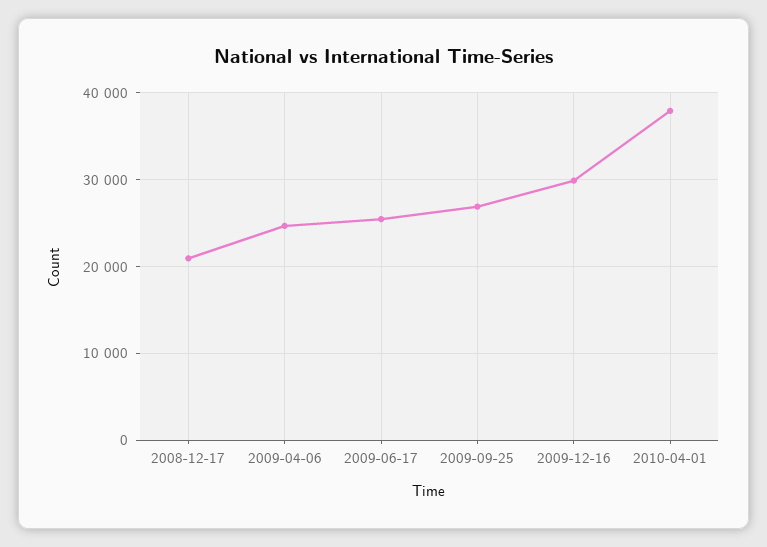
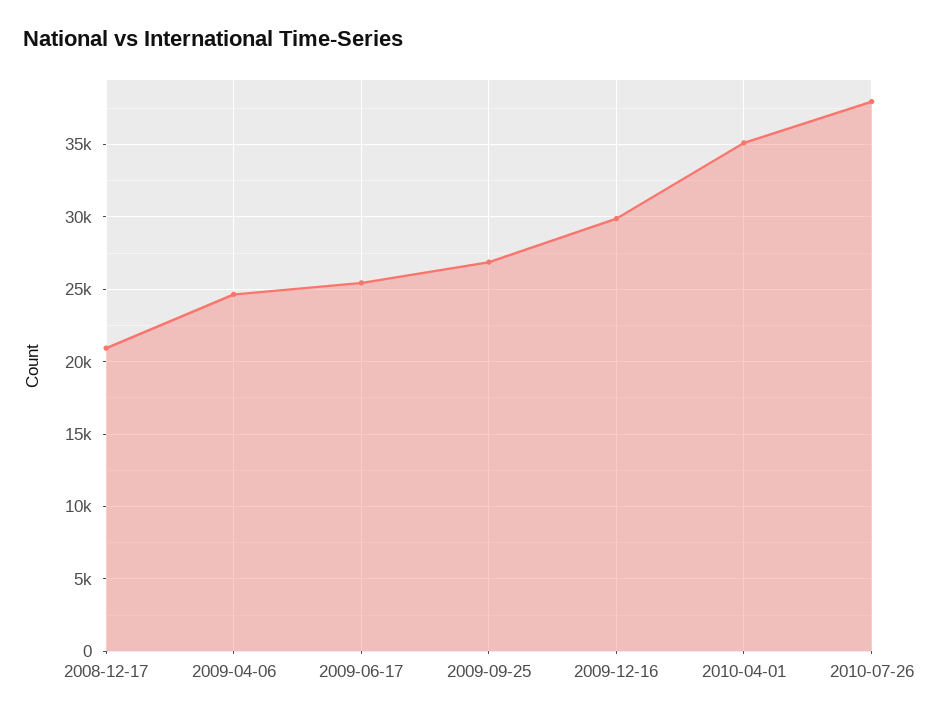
2010-04-01: 38000 -> 35000
2010-07-26: none -> 38000

